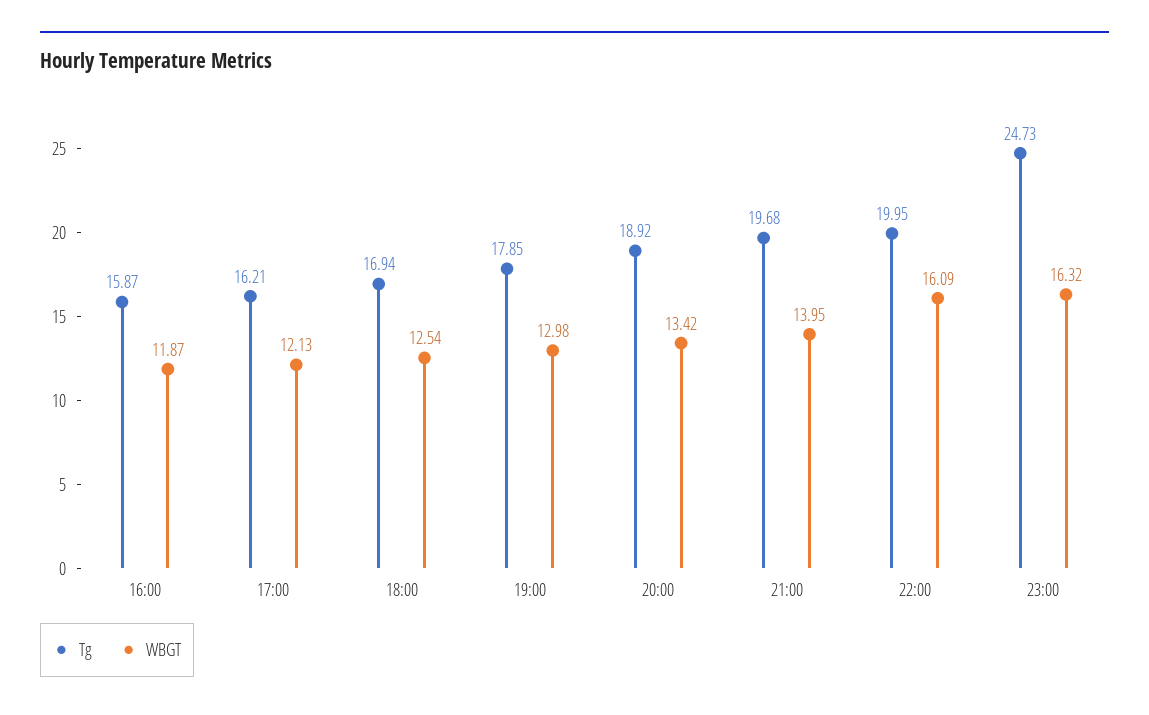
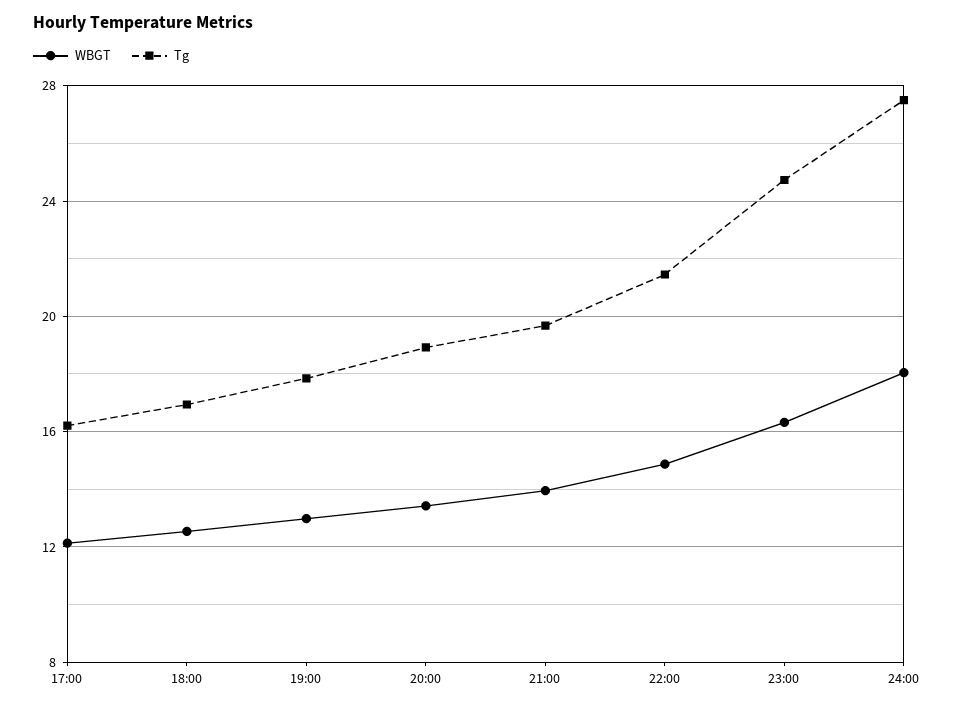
Tg, 16:00: 15.87 -> none
WBGT, 16:00: 11.87 -> none
Tg, 22:00: 19.95 -> 21.5
WBGT, 22:00: 16.09 -> 15
WBGT, 24:00: none -> 18
Tg, 24:00: none -> 27.5

